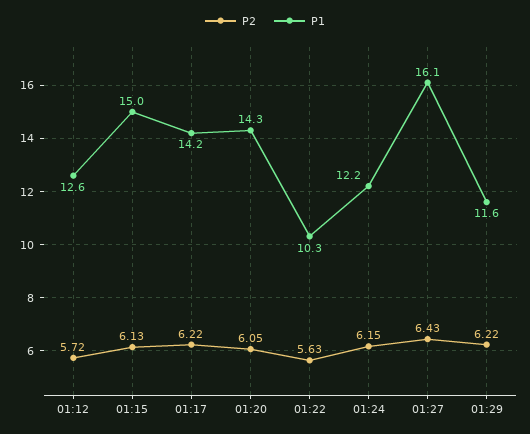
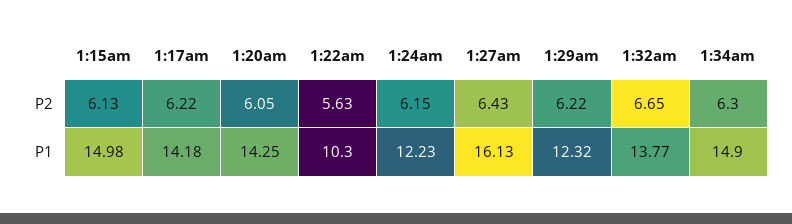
P2, 01:12: 5.72 -> none
P1, 01:12: 12.6 -> none
P1, 01:29: 11.6 -> 12.32
P2, 1:32am: none -> 6.65
P2, 1:34am: none -> 6.3
P1, 1:32am: none -> 13.77
P1, 1:34am: none -> 14.9

